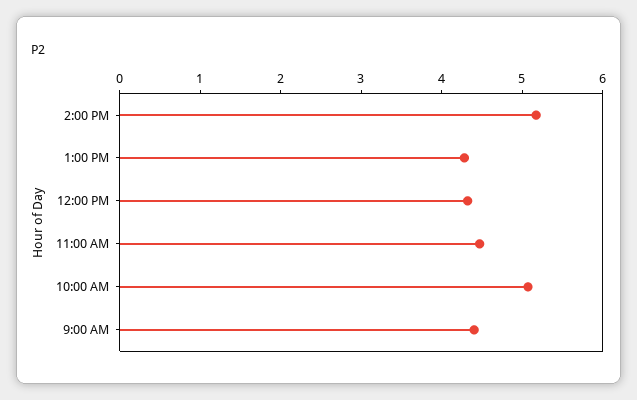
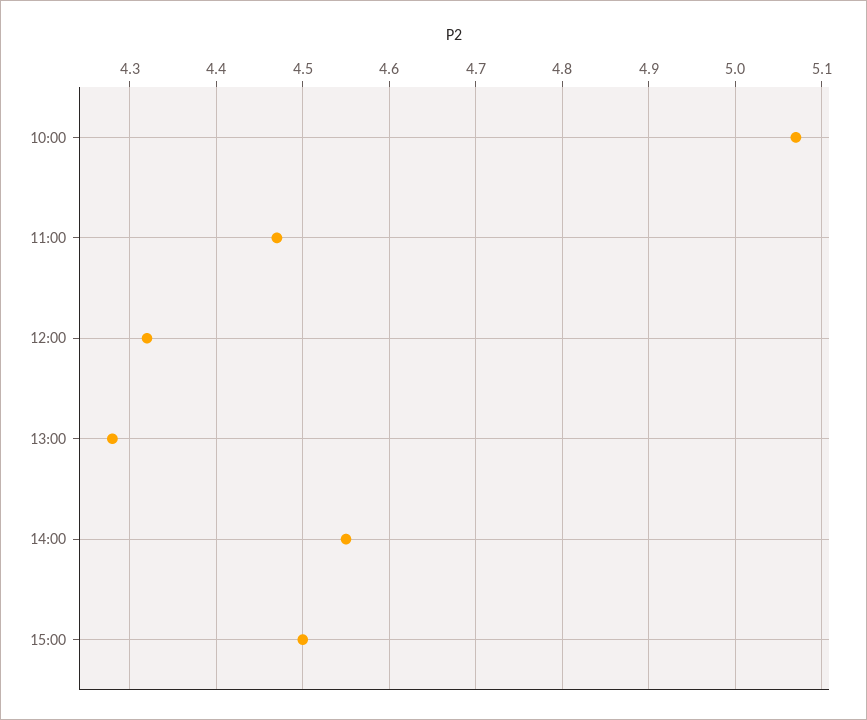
2:00 PM: 5.2 -> 4.55
9:00 AM: 4.4 -> none
15:00: none -> 4.5

